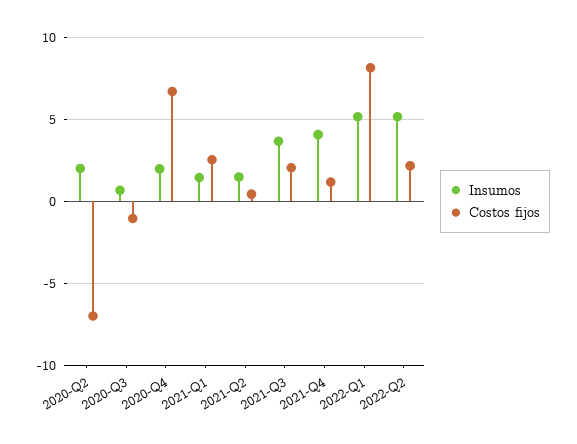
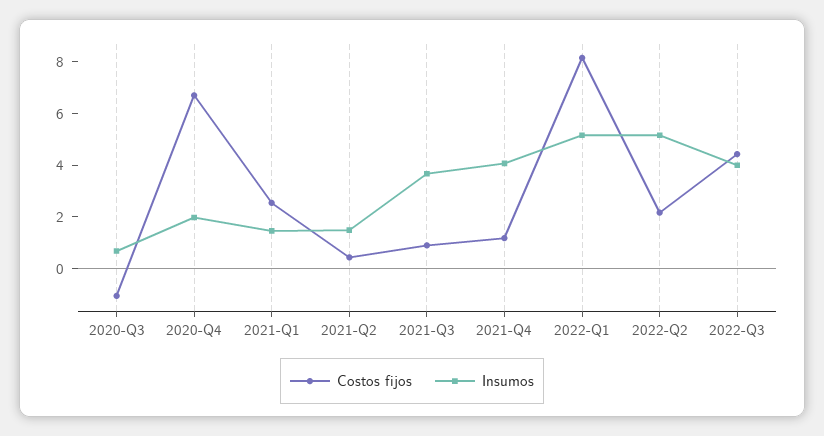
Insumos, 2020-Q2: 2 -> none
Costos fijos, 2020-Q2: -7 -> none
Costos fijos, 2021-Q3: 2 -> 1
Costos fijos, 2022-Q3: none -> 4.5
Insumos, 2022-Q3: none -> 4

